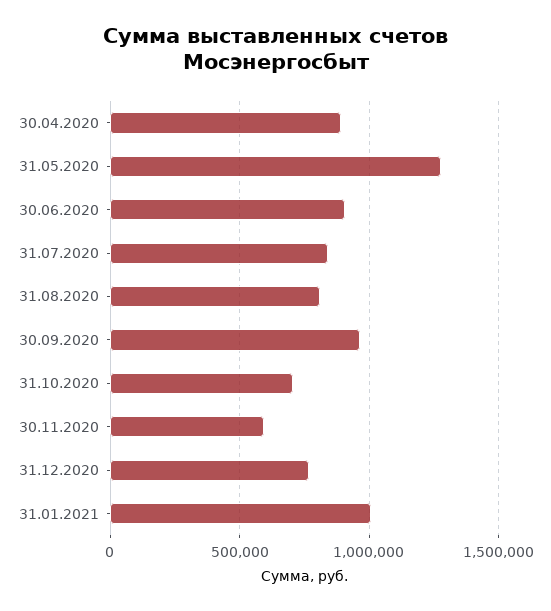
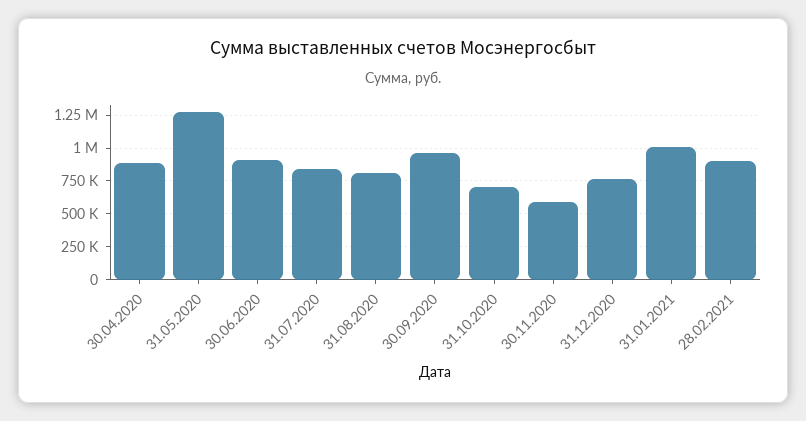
28.02.2021: none -> 900000

